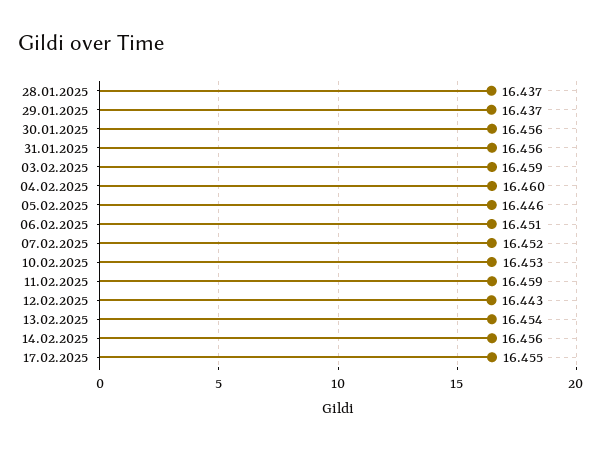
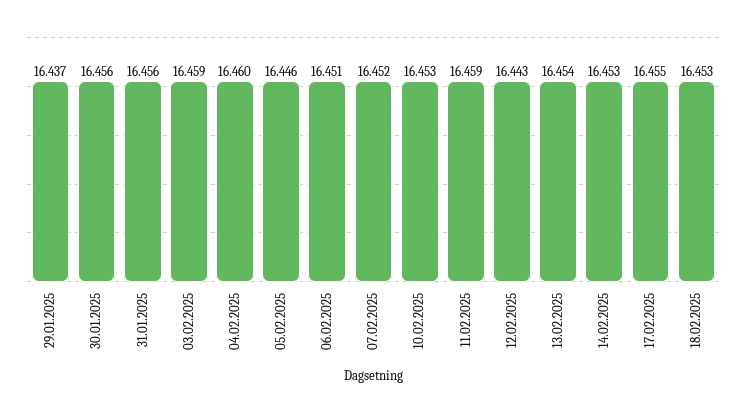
28.01.2025: 16.437 -> none
14.02.2025: 16.456 -> 16.453
18.02.2025: none -> 16.453

